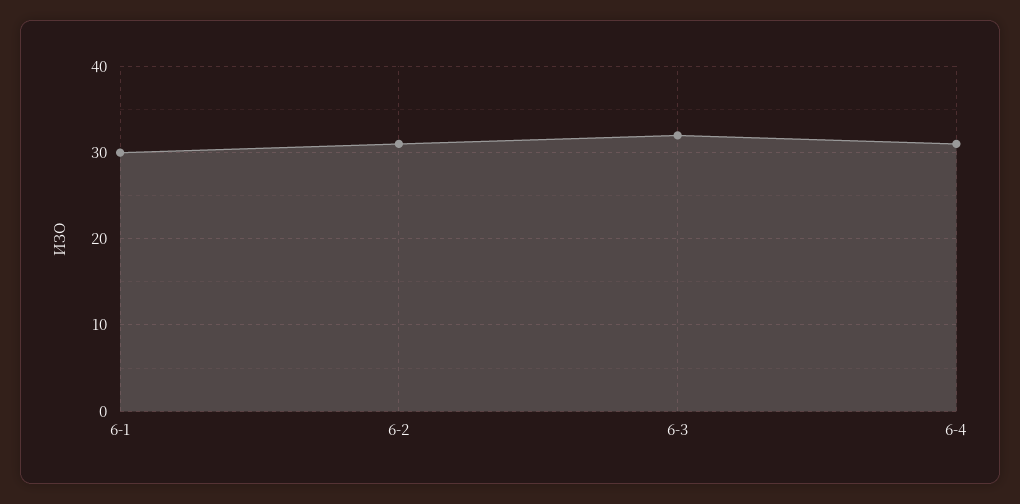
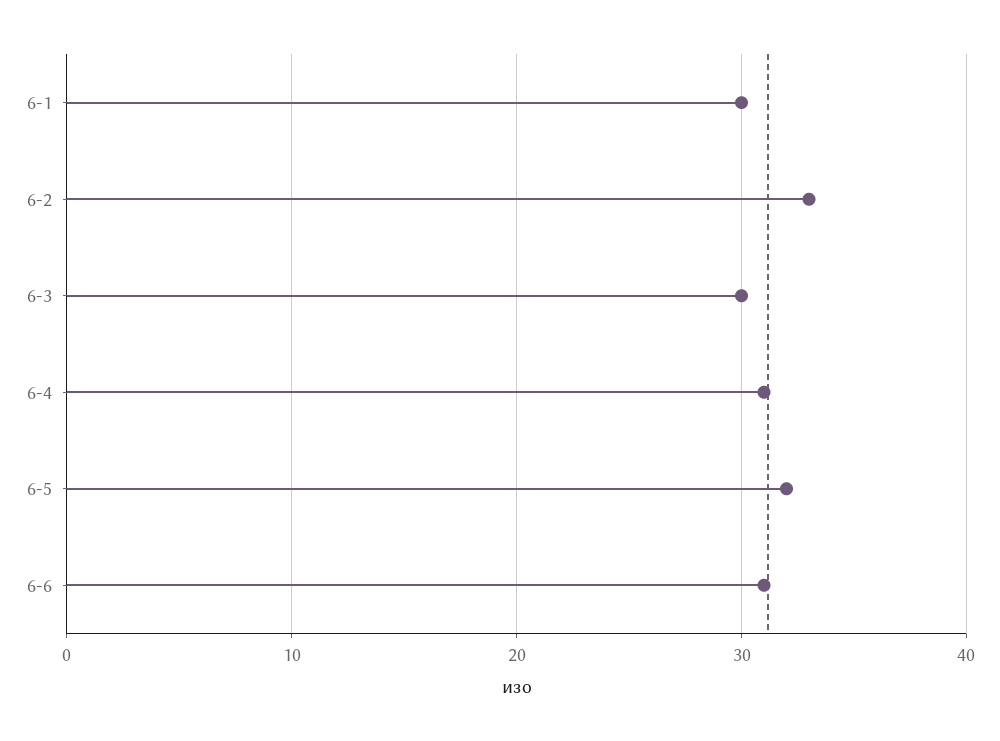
6-2: 31 -> 33
6-3: 32 -> 30
6-5: none -> 32
6-6: none -> 31

